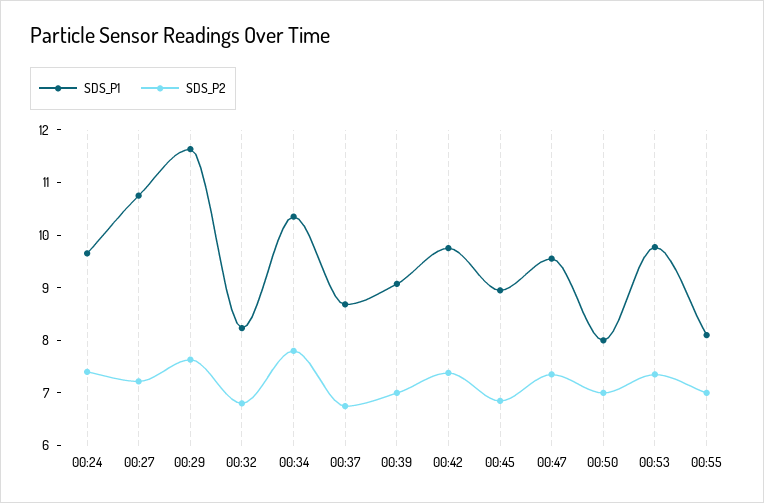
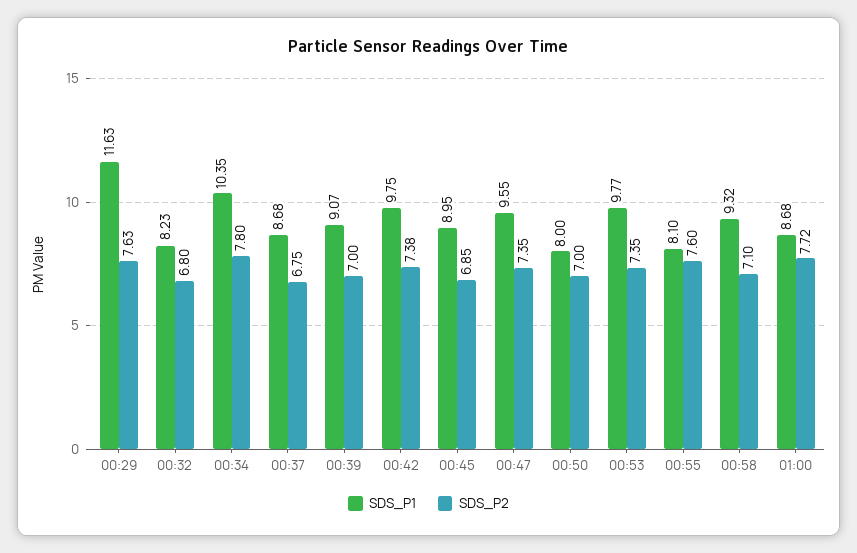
SDS_P1, 00:24: 9.6 -> none
SDS_P2, 00:24: 7.4 -> none
SDS_P1, 00:27: 10.8 -> none
SDS_P2, 00:27: 7.2 -> none
SDS_P2, 00:55: 7 -> 7.6
SDS_P1, 00:58: none -> 9.32
SDS_P2, 00:58: none -> 7.1
SDS_P1, 01:00: none -> 8.68
SDS_P2, 01:00: none -> 7.72

